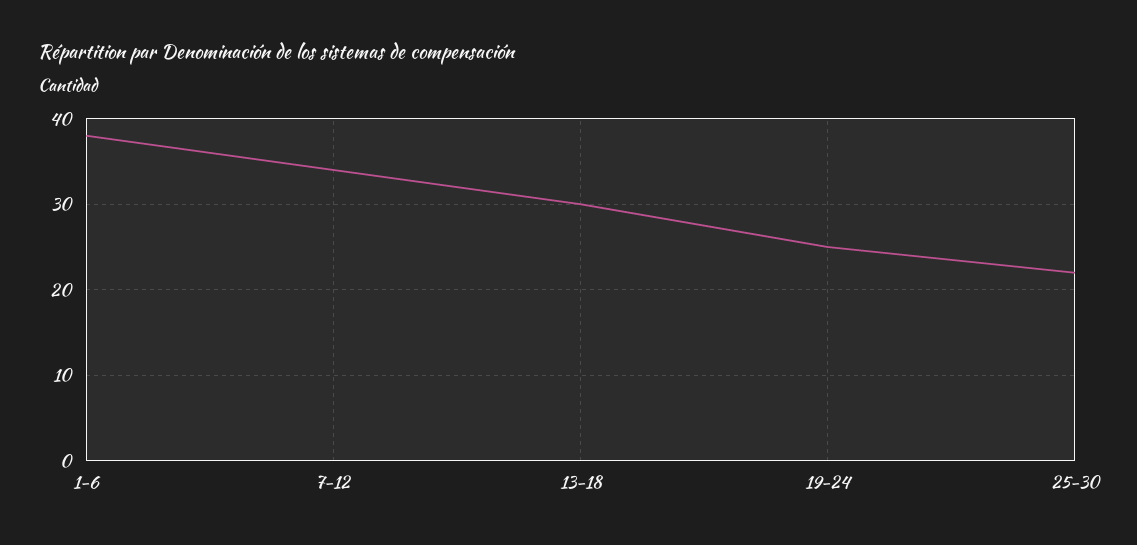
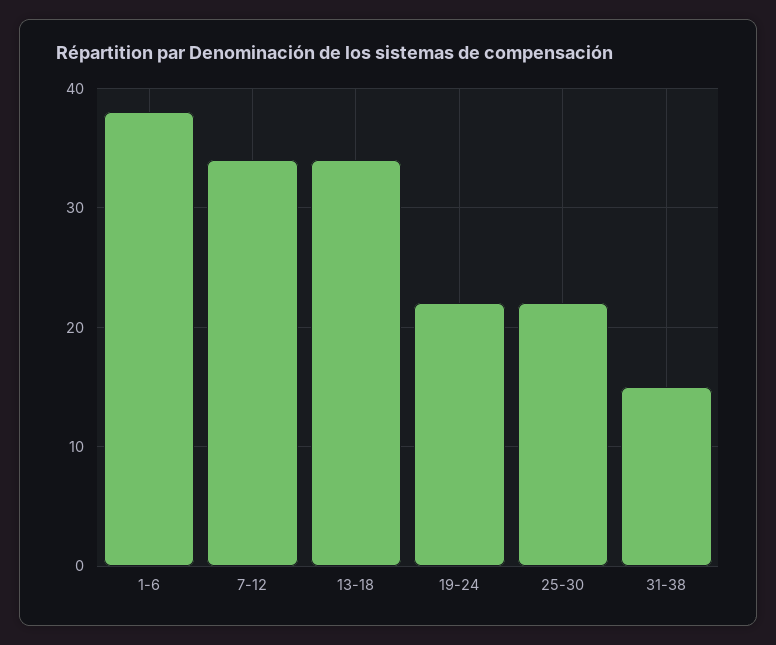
13-18: 30 -> 34
19-24: 25 -> 22
31-38: none -> 15

